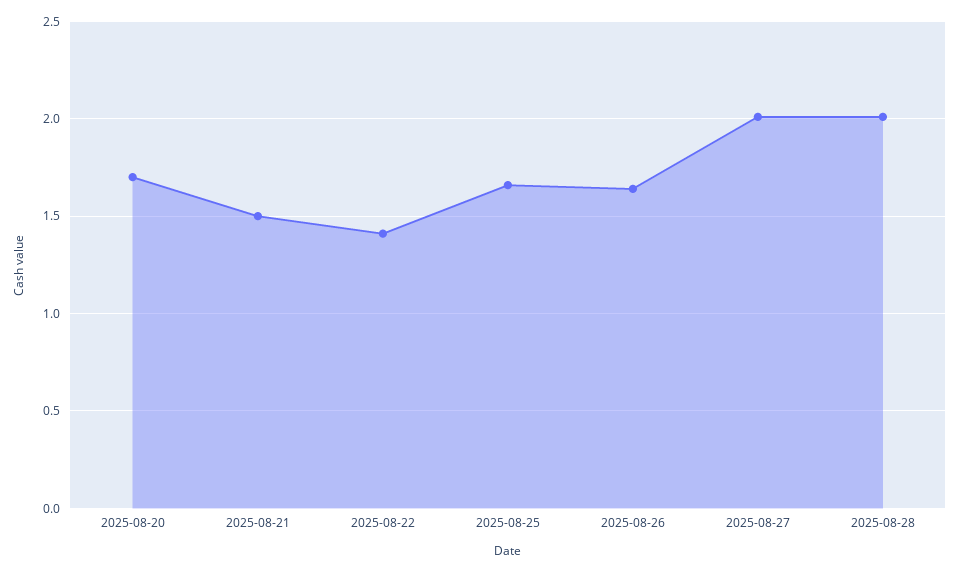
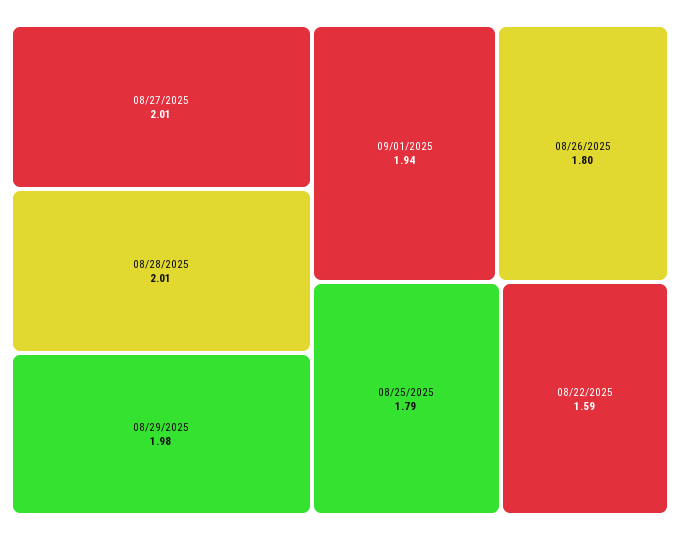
2025-08-20: 1.7 -> none
2025-08-21: 1.5 -> none
2025-08-22: 1.4 -> 1.59
2025-08-25: 1.65 -> 1.79
2025-08-26: 1.65 -> 1.8
08/29/2025: none -> 1.98
09/01/2025: none -> 1.94

